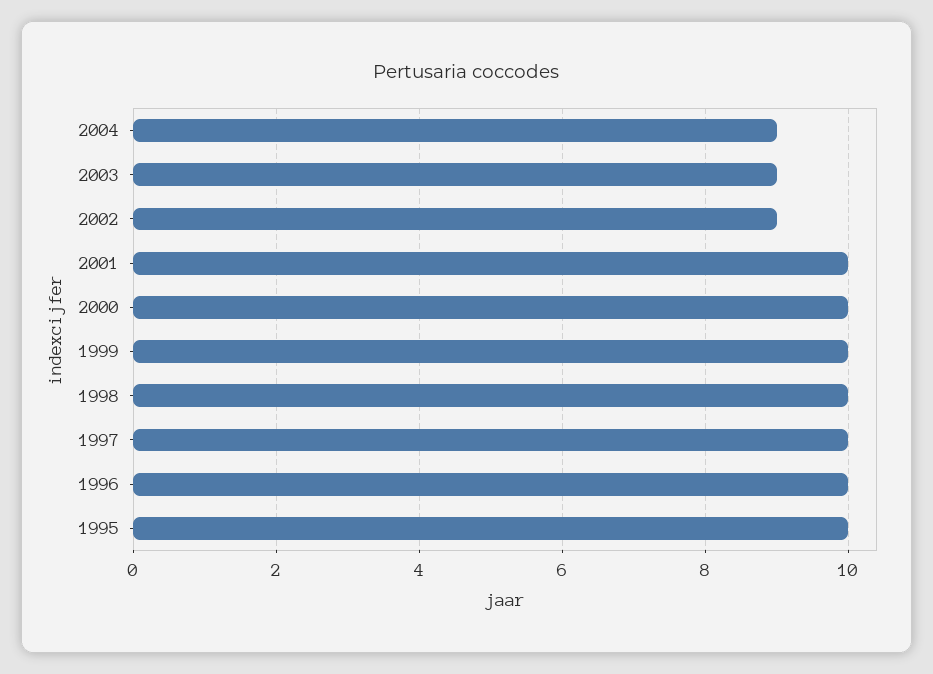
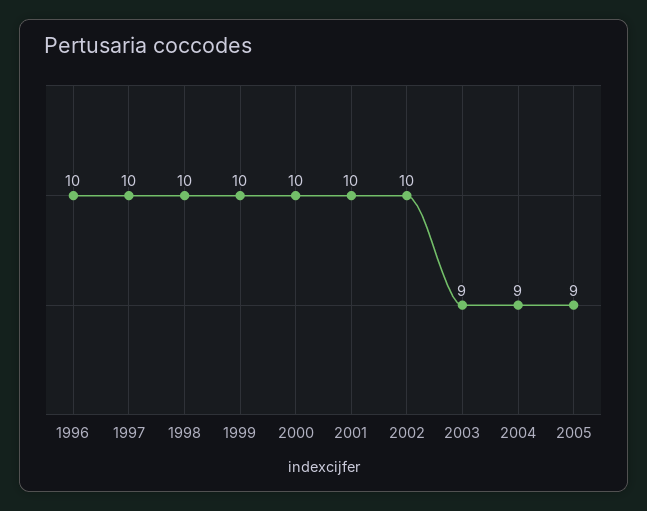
2002: 9 -> 10
1995: 10 -> none
2005: none -> 9

